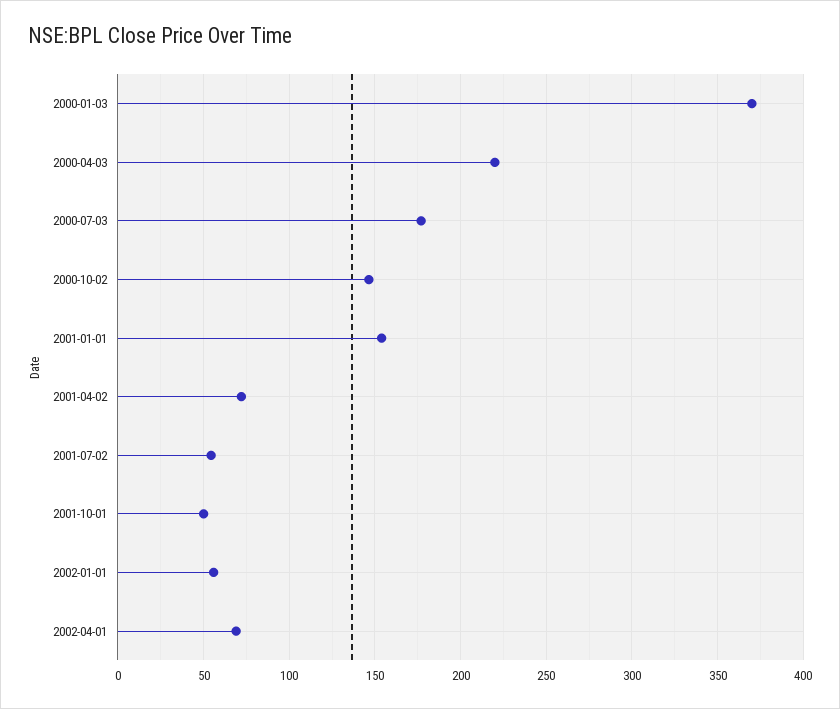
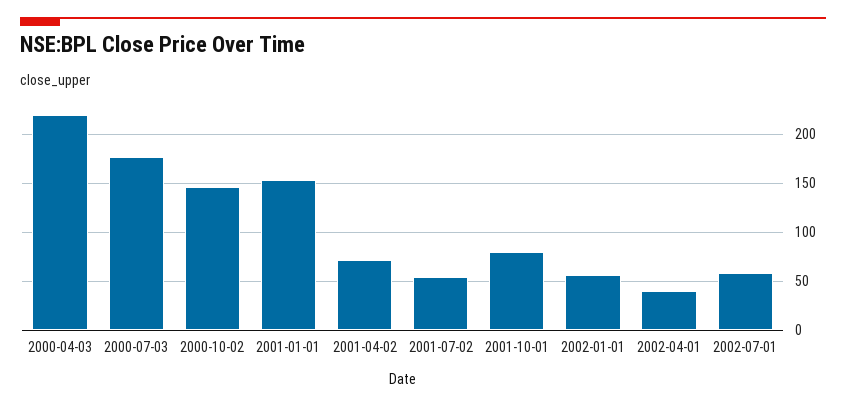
2000-01-03: 370 -> none
2001-10-01: 50 -> 80
2002-04-01: 70 -> 40
2002-07-01: none -> 60

